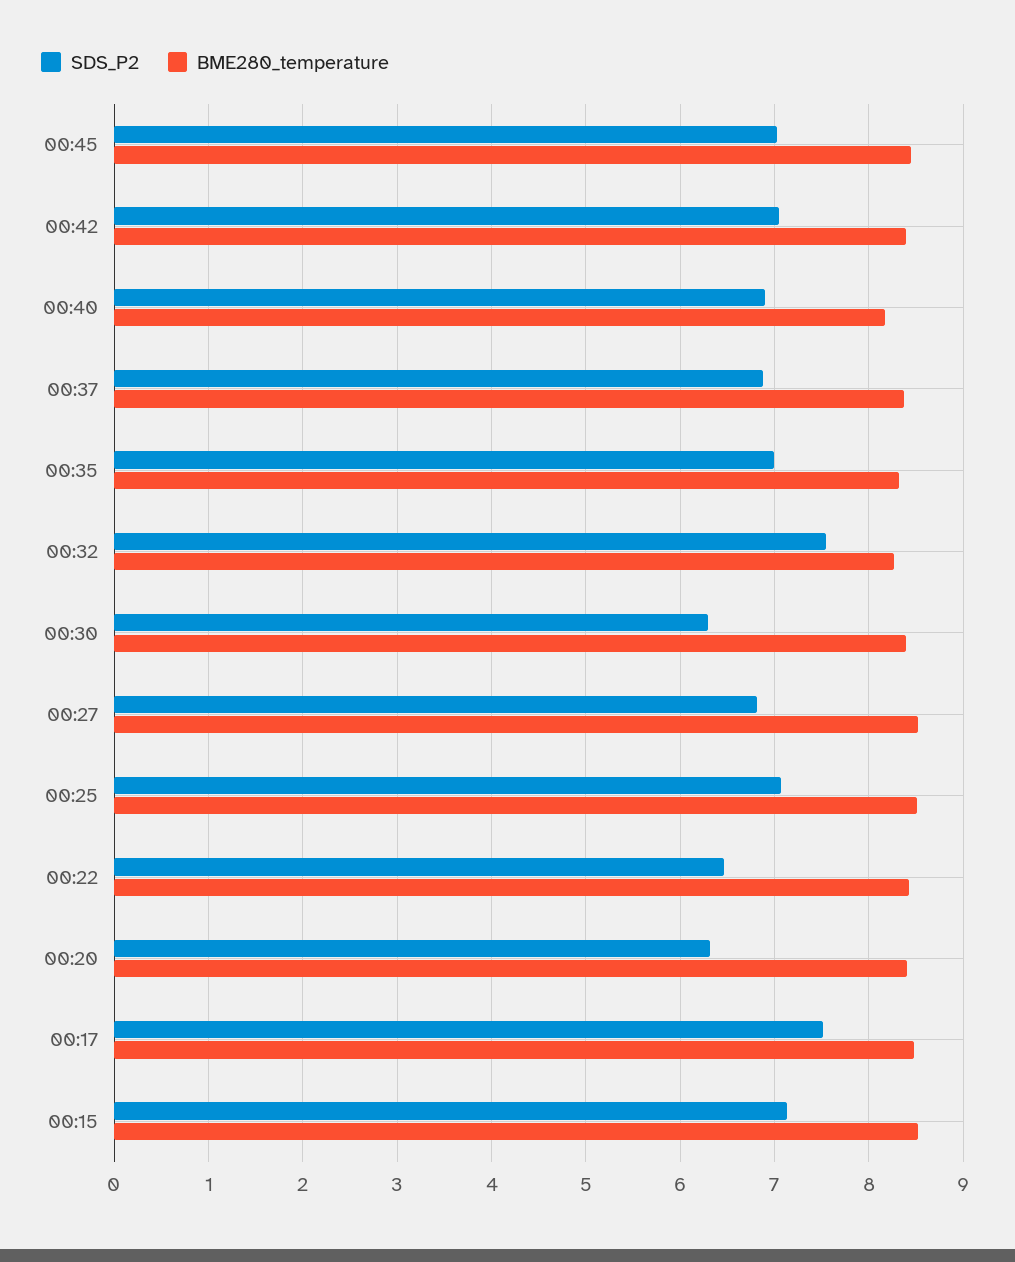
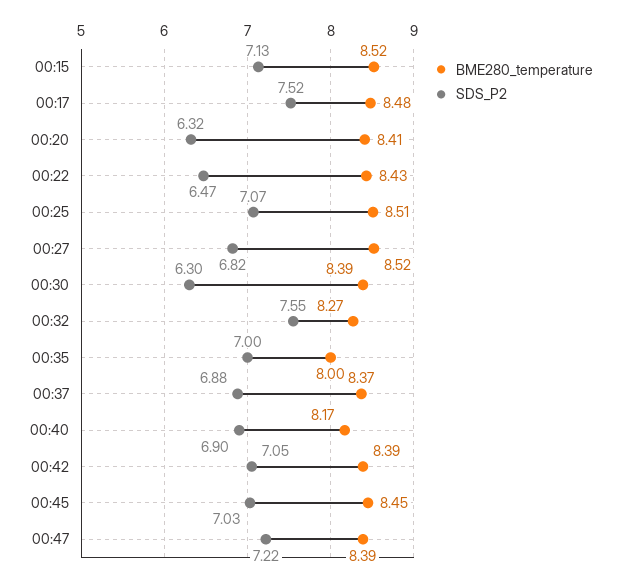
BME280_temperature, 00:35: 8.3 -> 8
BME280_temperature, 00:47: none -> 8.39
SDS_P2, 00:47: none -> 7.22

